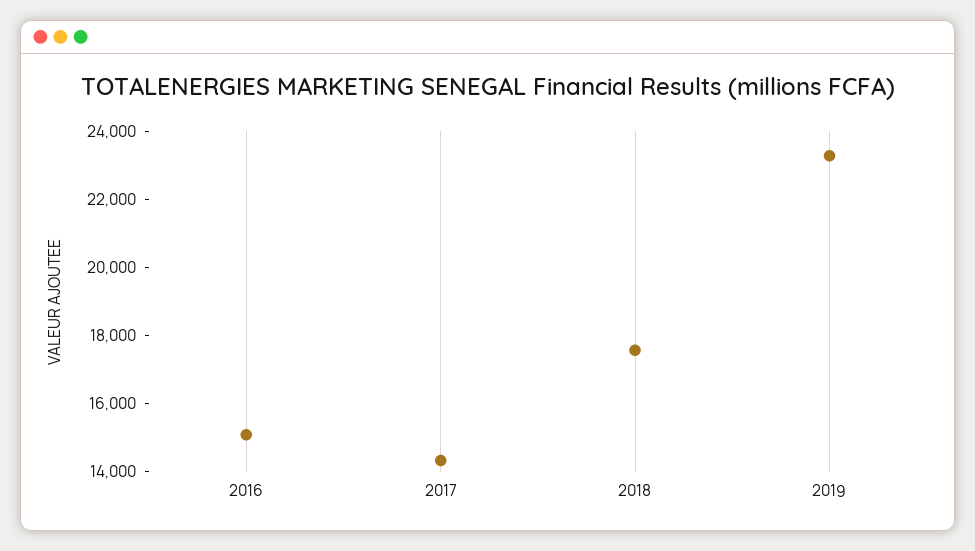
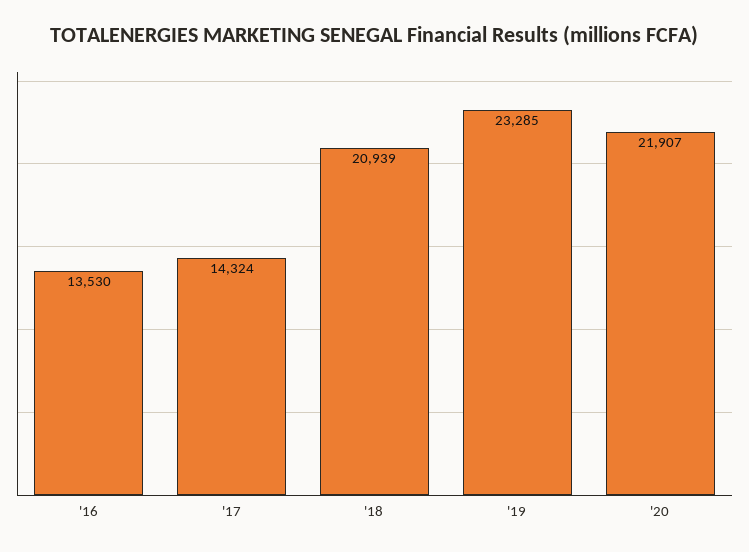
2016: 15000 -> 13530
2018: 17500 -> 20939
'20: none -> 21907

